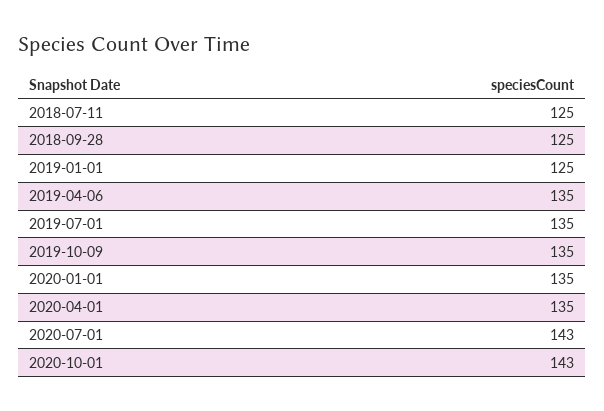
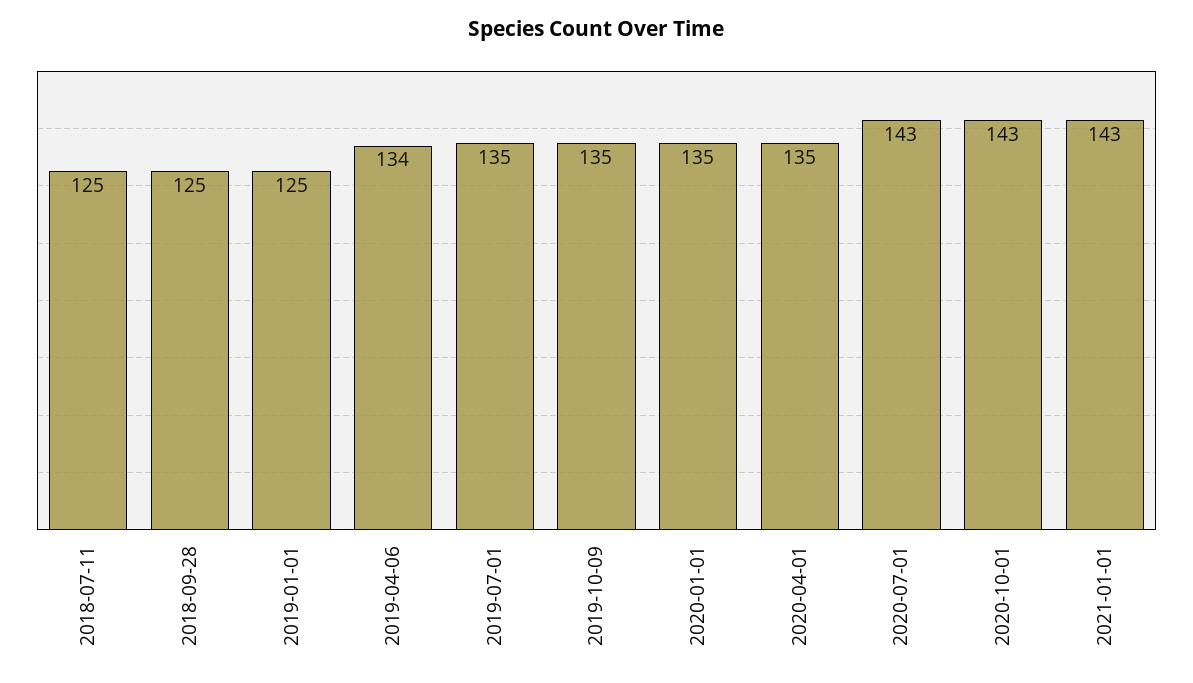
2019-04-06: 135 -> 134
2021-01-01: none -> 143

